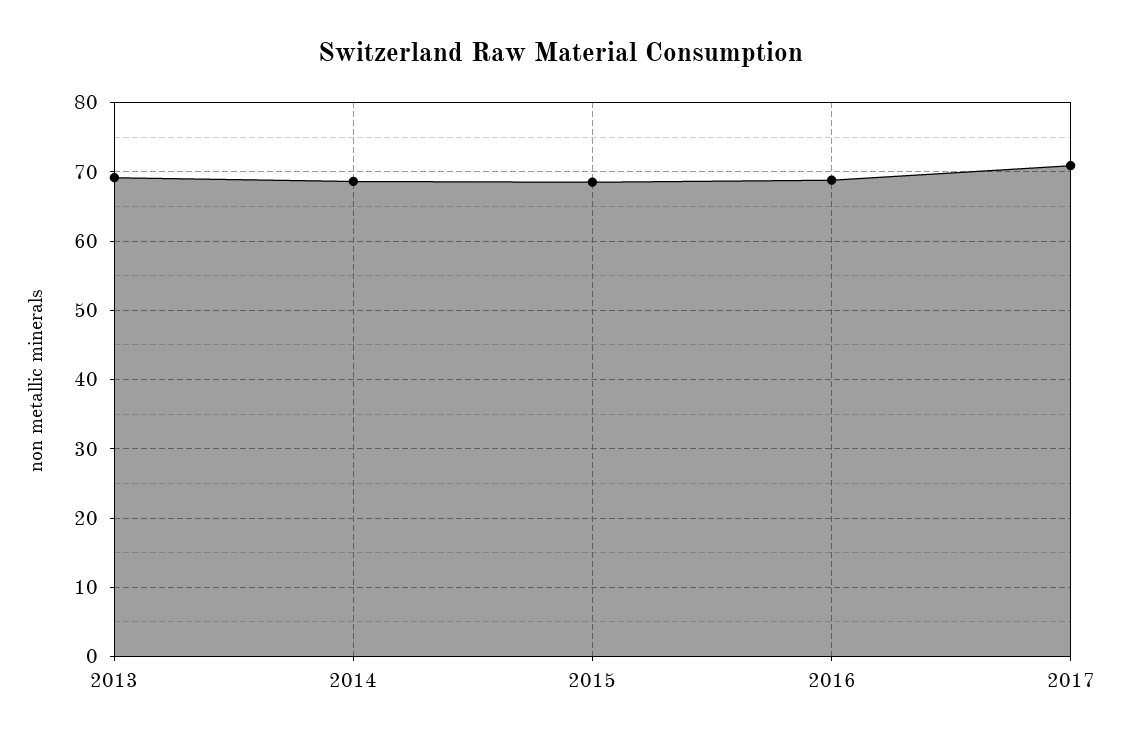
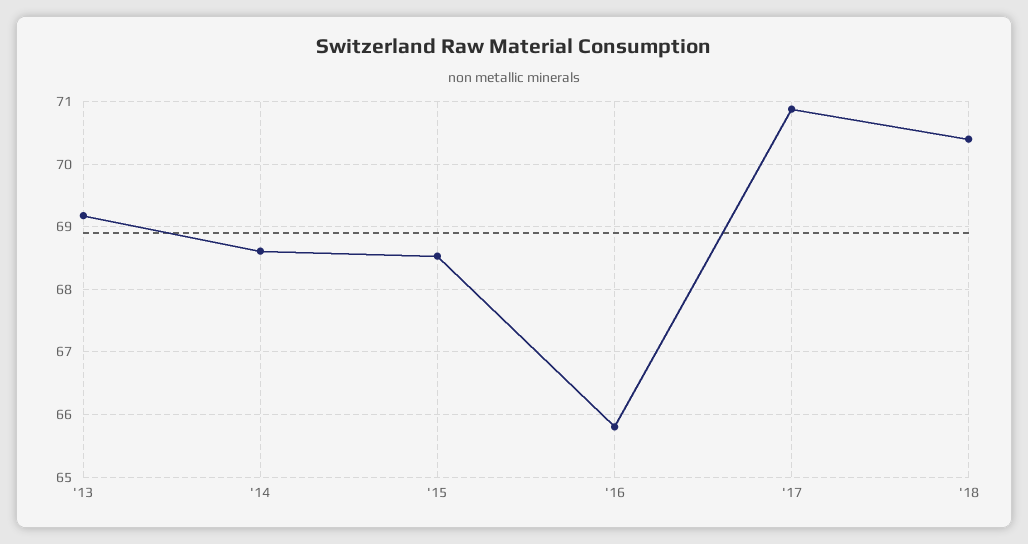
2016: 69 -> 65.8
'18: none -> 70.4

